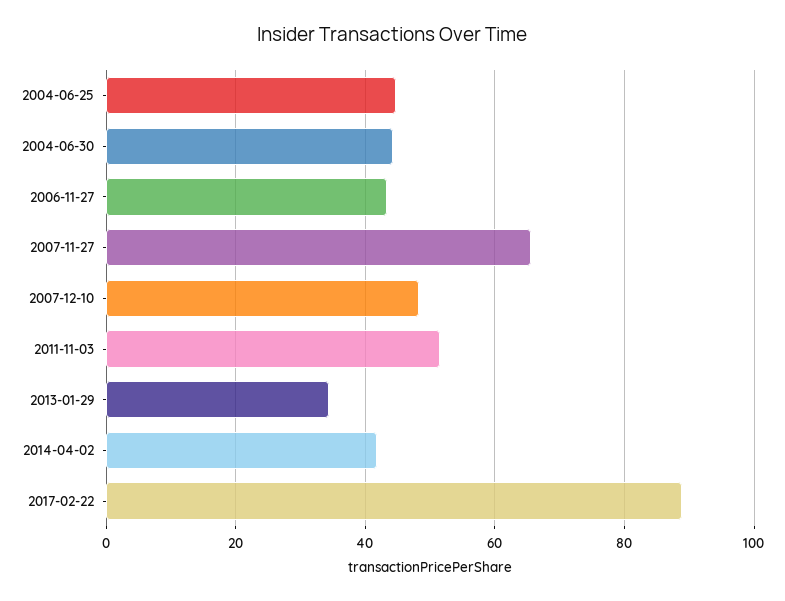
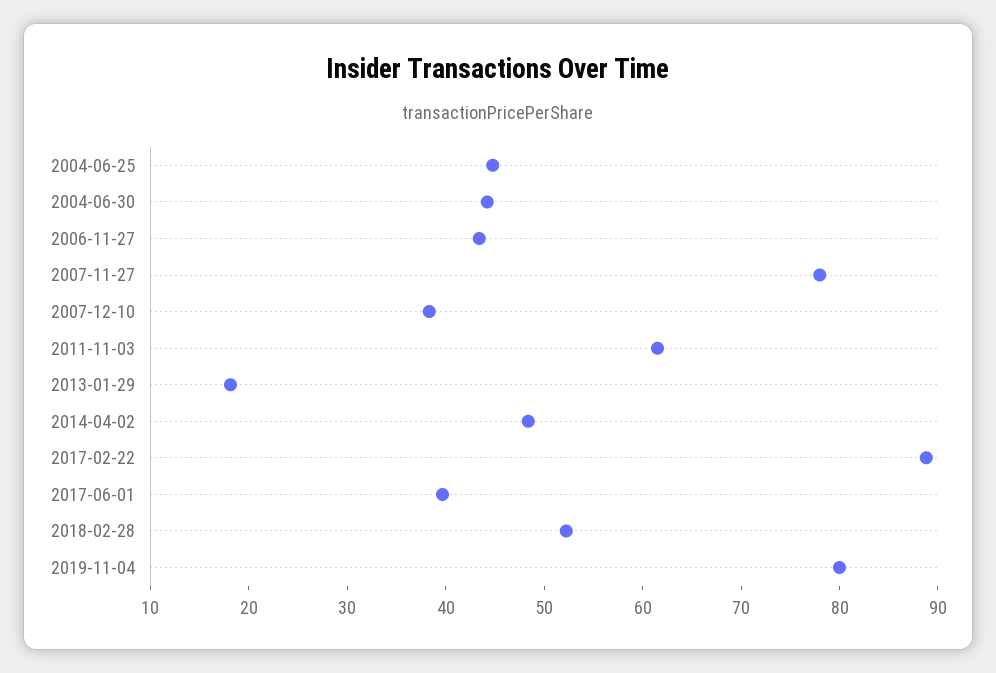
2007-11-27: 66 -> 78
2007-12-10: 48 -> 38
2011-11-03: 52 -> 62
2013-01-29: 34 -> 18
2014-04-02: 42 -> 48
2017-06-01: none -> 40
2018-02-28: none -> 52
2019-11-04: none -> 80

